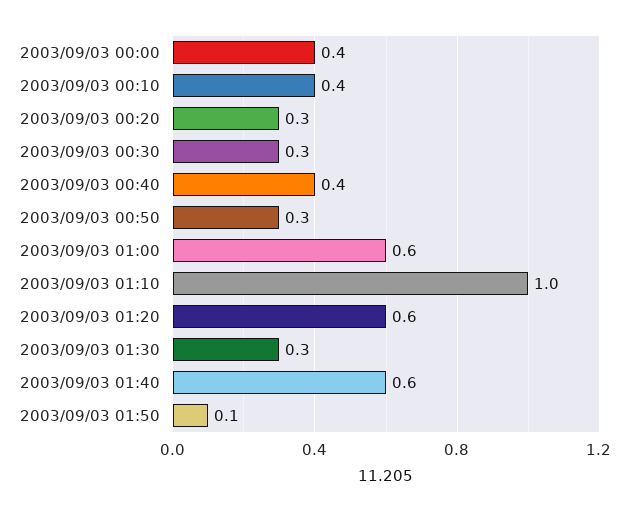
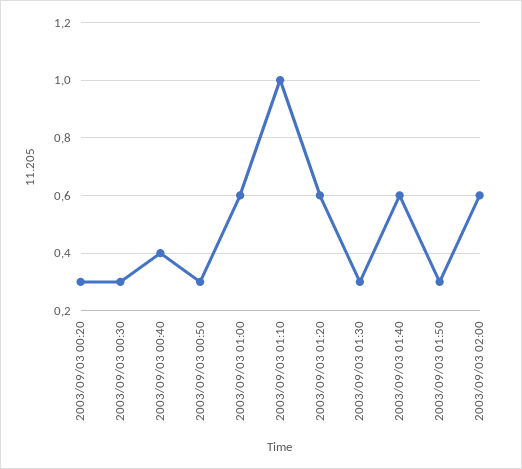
2003/09/03 00:00: 0.4 -> none
2003/09/03 00:10: 0.4 -> none
2003/09/03 01:50: 0.1 -> 0.3
2003/09/03 02:00: none -> 0.6

